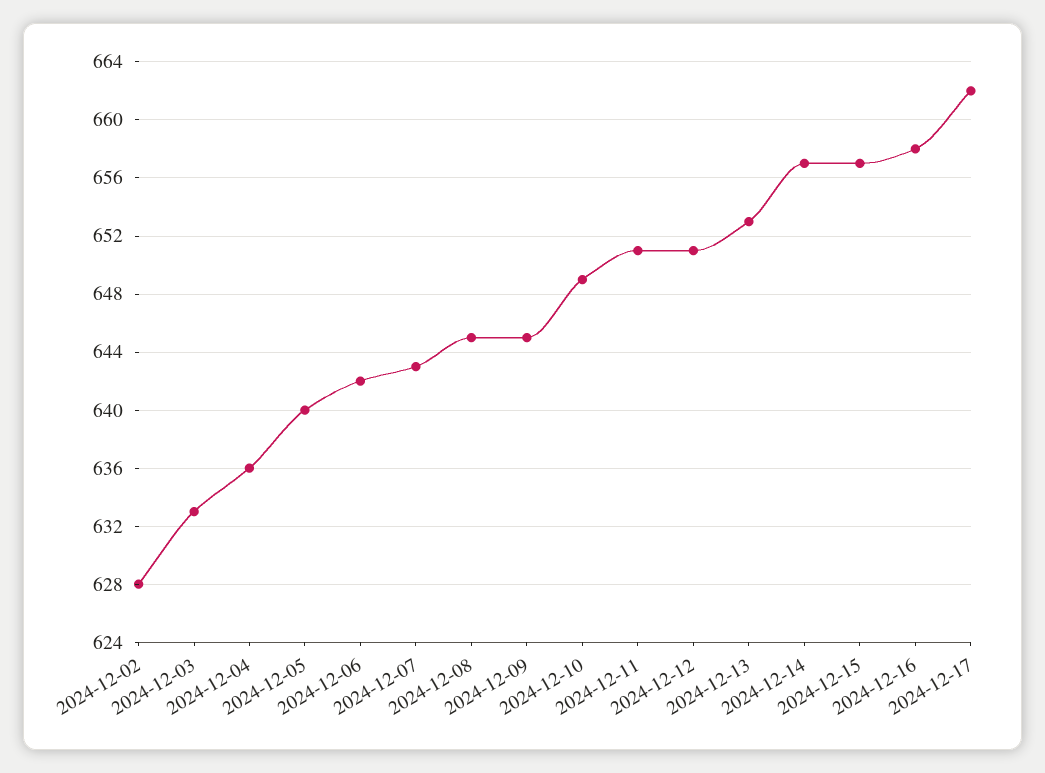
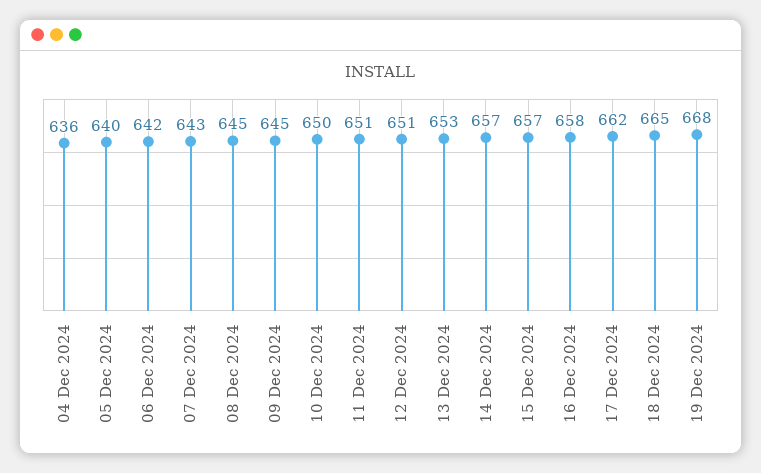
2024-12-02: 628 -> none
2024-12-03: 633 -> none
2024-12-10: 649 -> 650
18 Dec 2024: none -> 665
19 Dec 2024: none -> 668

